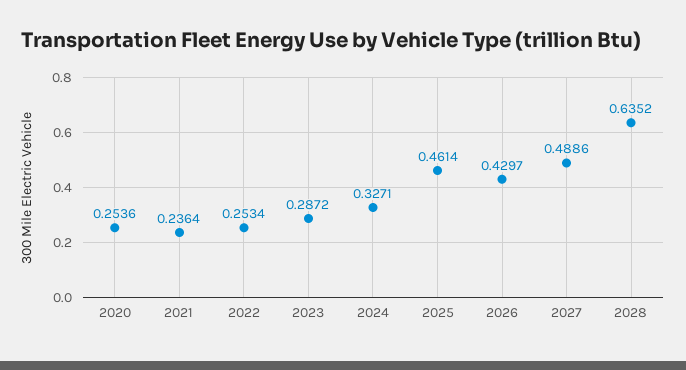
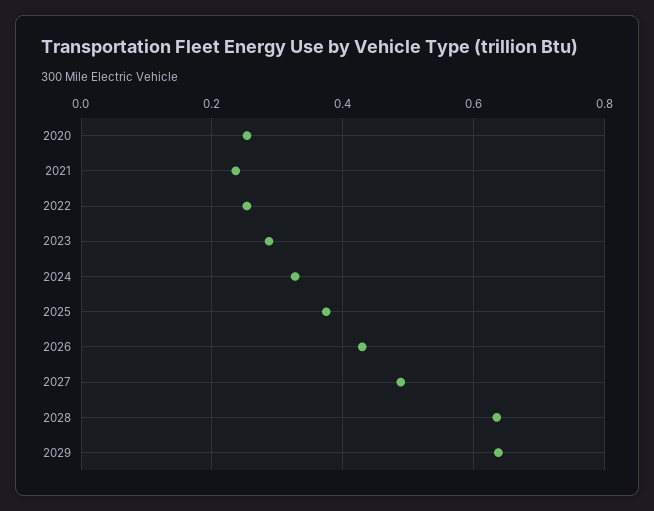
2025: 0.4614 -> 0.38
2029: none -> 0.64

